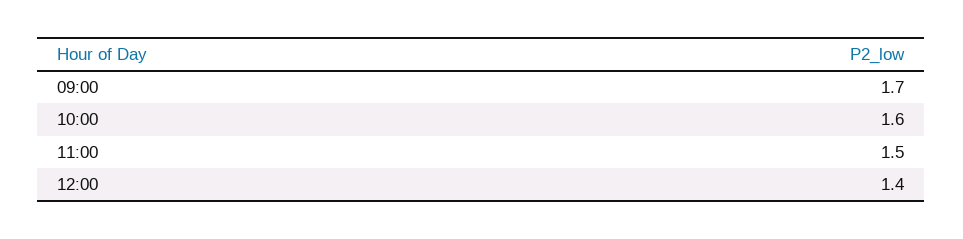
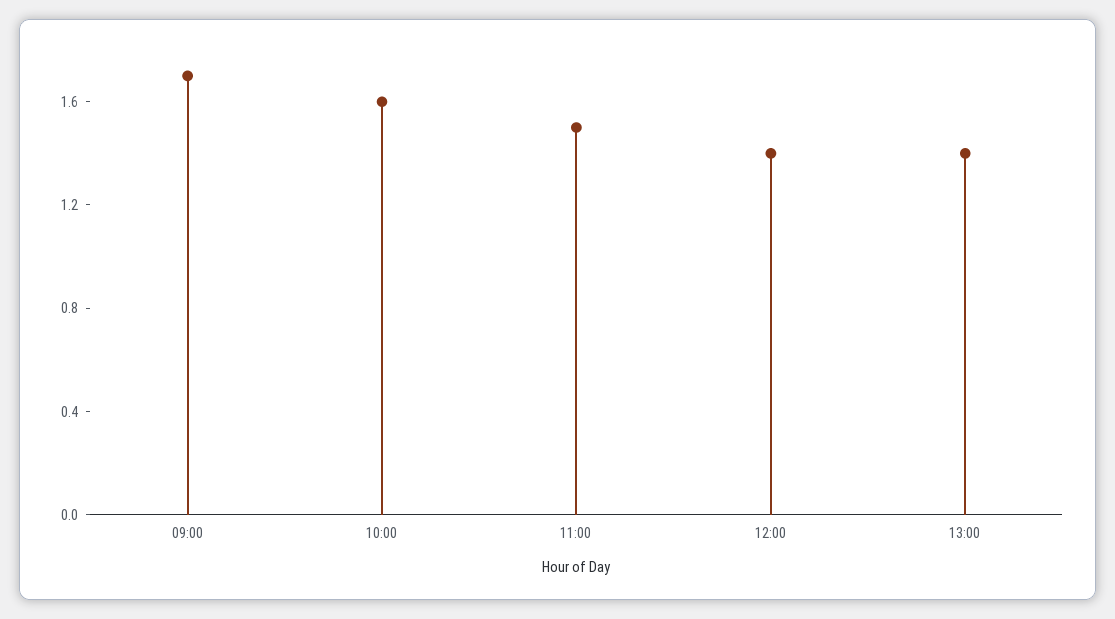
13:00: none -> 1.4

